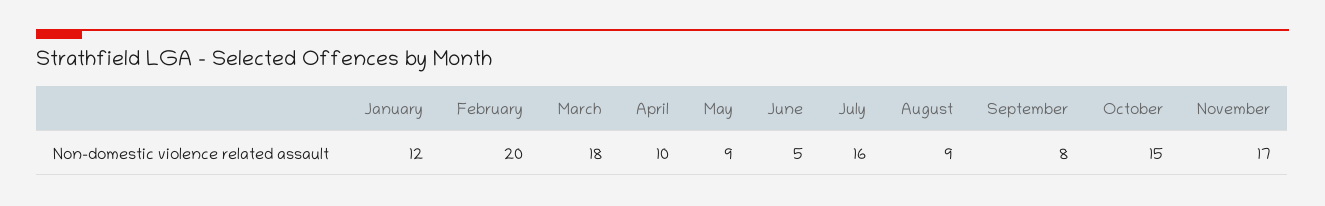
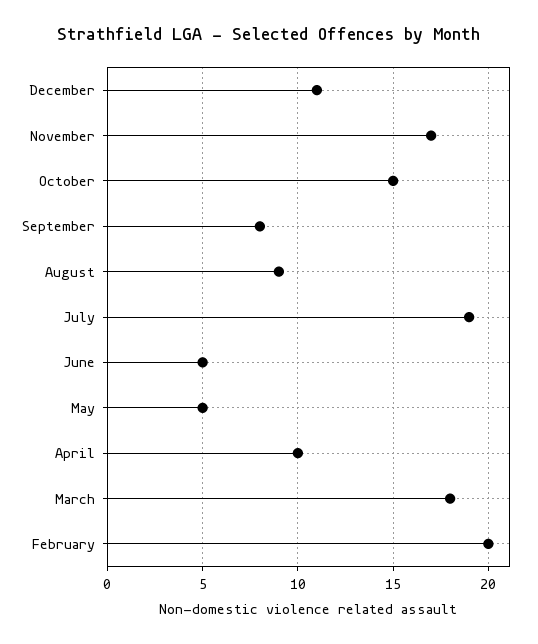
January: 12 -> none
May: 9 -> 5
July: 16 -> 19
December: none -> 11

